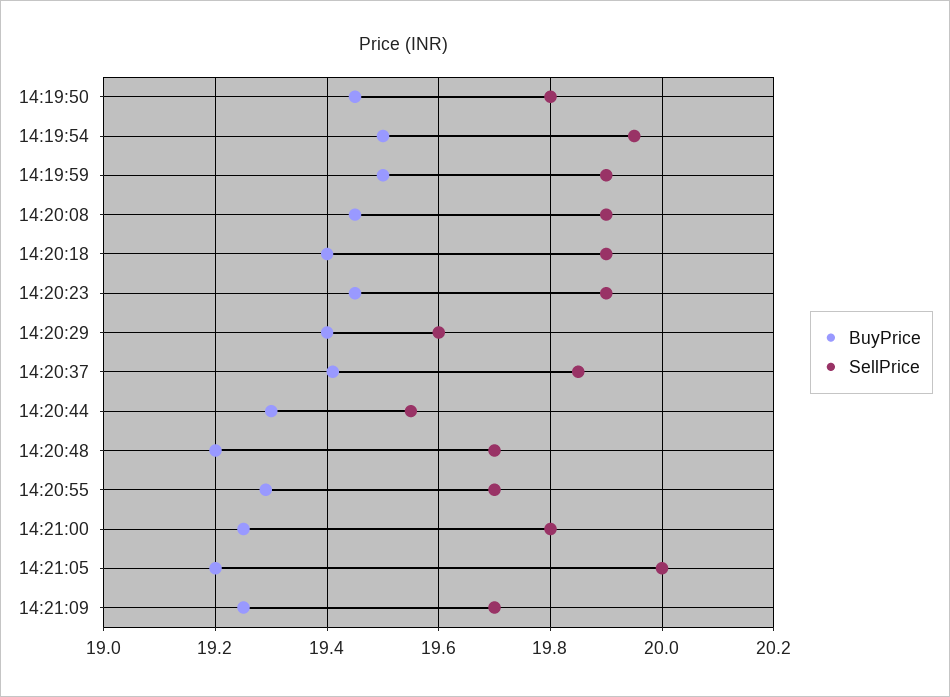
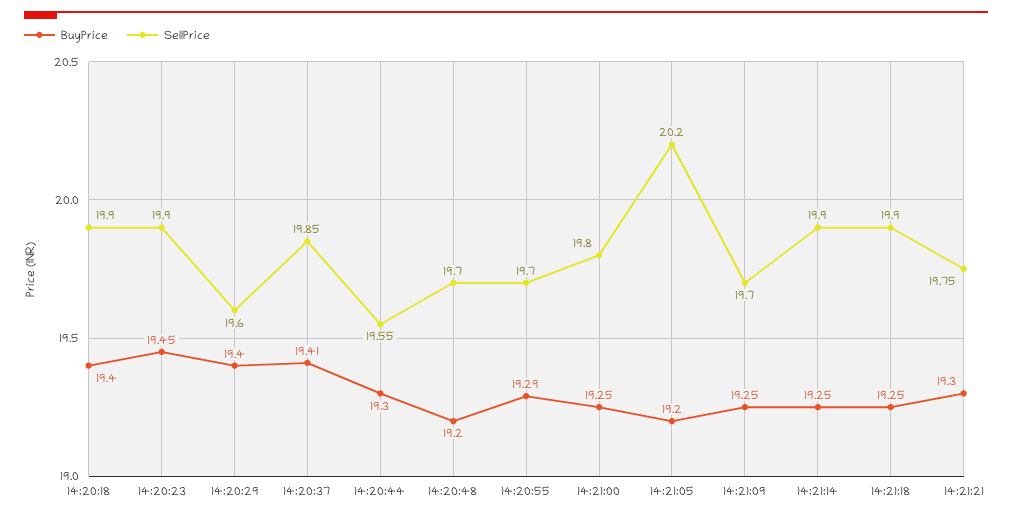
BuyPrice, 14:19:50: 19.45 -> none
SellPrice, 14:19:50: 19.8 -> none
BuyPrice, 14:19:54: 19.5 -> none
SellPrice, 14:19:54: 19.95 -> none
BuyPrice, 14:19:59: 19.5 -> none
SellPrice, 14:19:59: 19.9 -> none
BuyPrice, 14:20:08: 19.45 -> none
SellPrice, 14:20:08: 19.9 -> none
SellPrice, 14:21:05: 20 -> 20.2
BuyPrice, 14:21:14: none -> 19.25
SellPrice, 14:21:14: none -> 19.9
BuyPrice, 14:21:18: none -> 19.25
SellPrice, 14:21:18: none -> 19.9
BuyPrice, 14:21:21: none -> 19.3
SellPrice, 14:21:21: none -> 19.75

